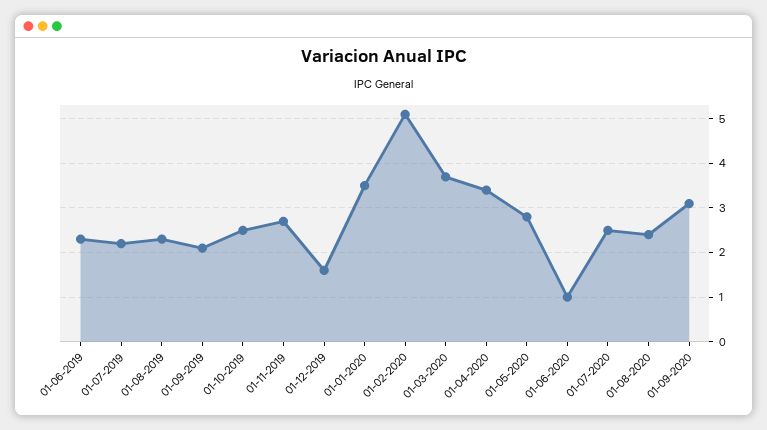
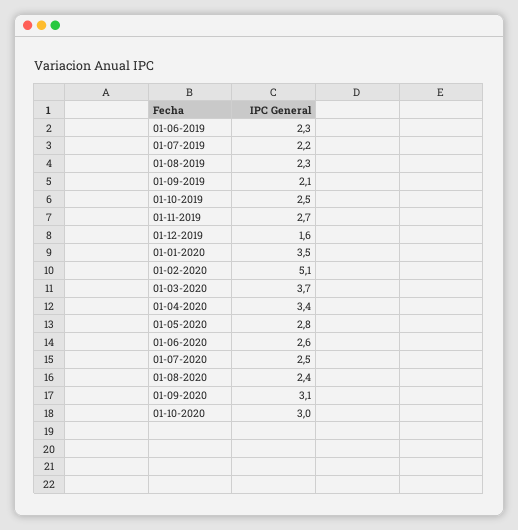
01-06-2020: 1 -> 2.6
01-10-2020: none -> 3

